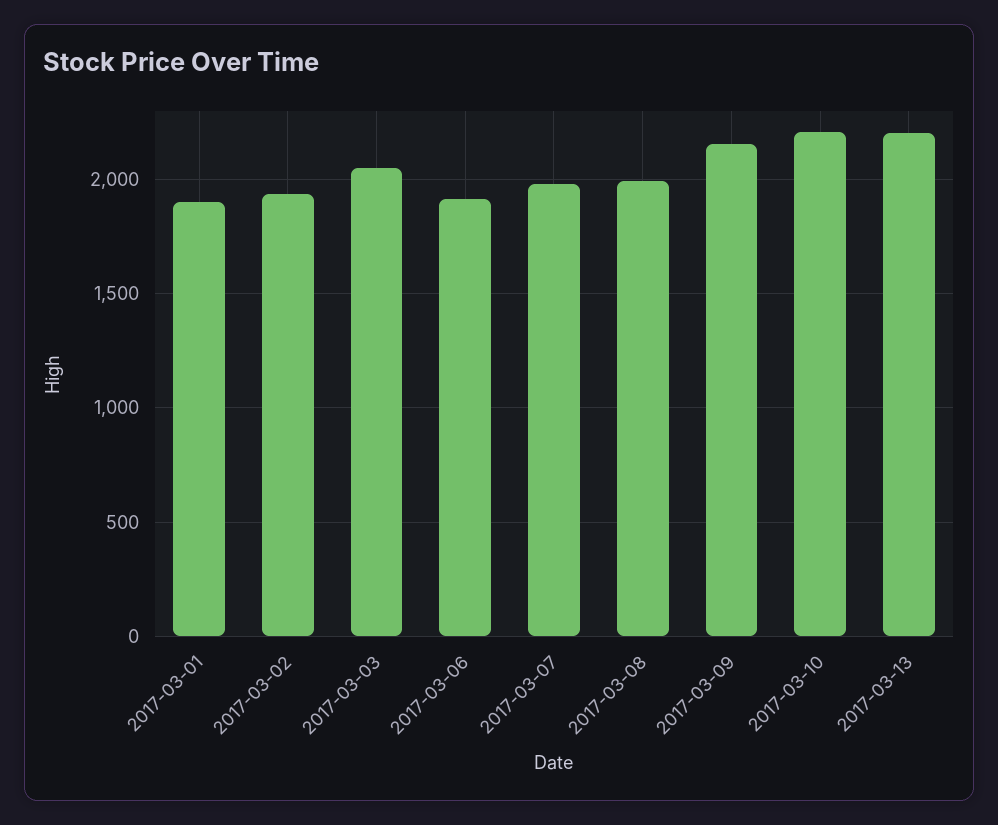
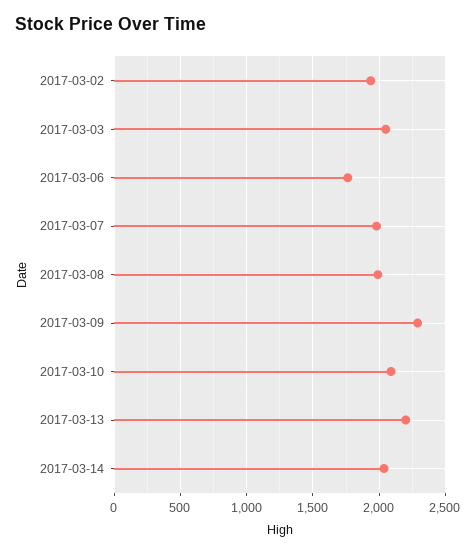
2017-03-01: 1900 -> none
2017-03-06: 1900 -> 1750
2017-03-09: 2150 -> 2300
2017-03-10: 2200 -> 2100
2017-03-14: none -> 2050

